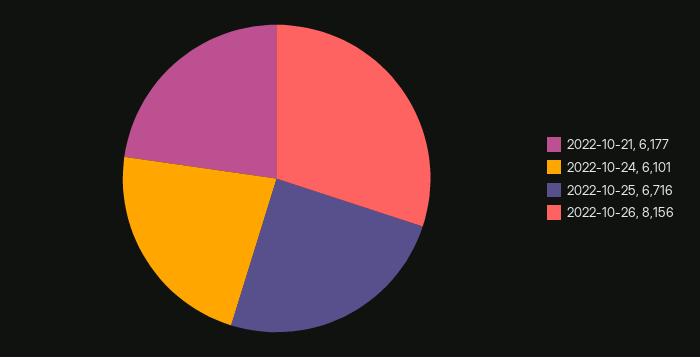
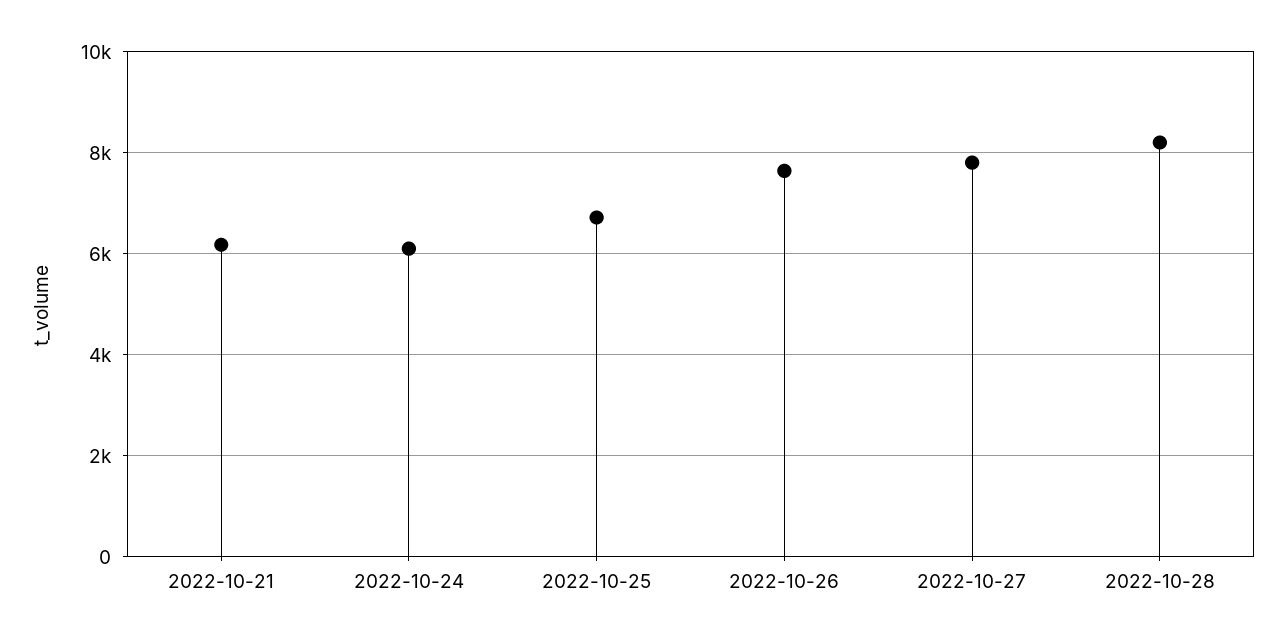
2022-10-26: 8156 -> 7600
2022-10-27: none -> 7800
2022-10-28: none -> 8200

